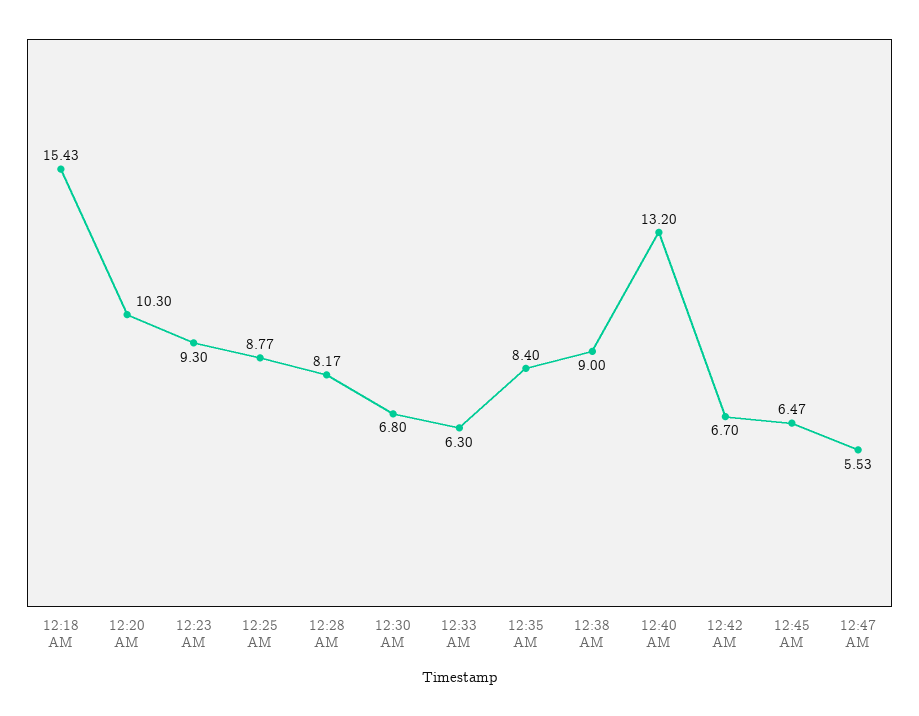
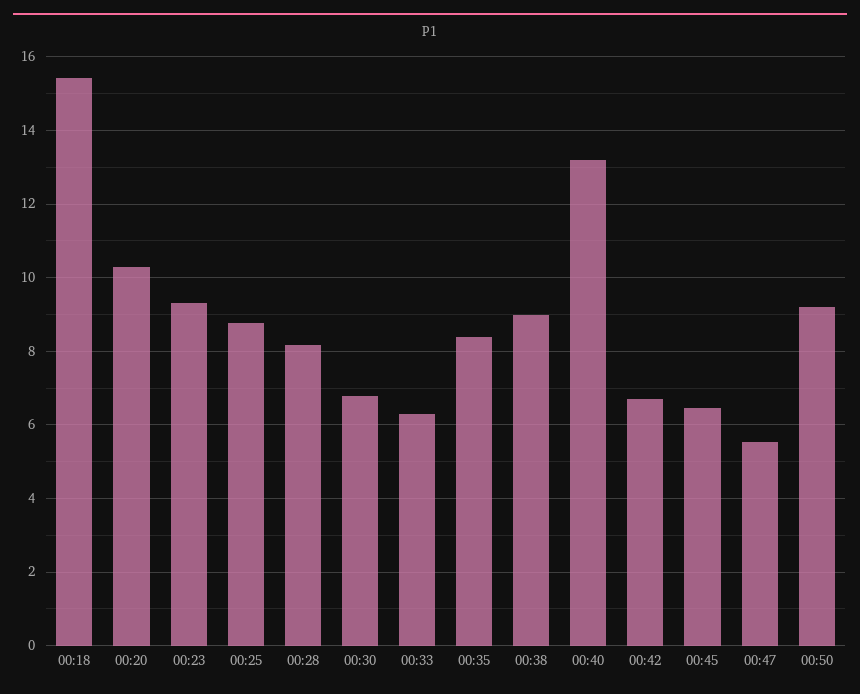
00:50: none -> 9.2

